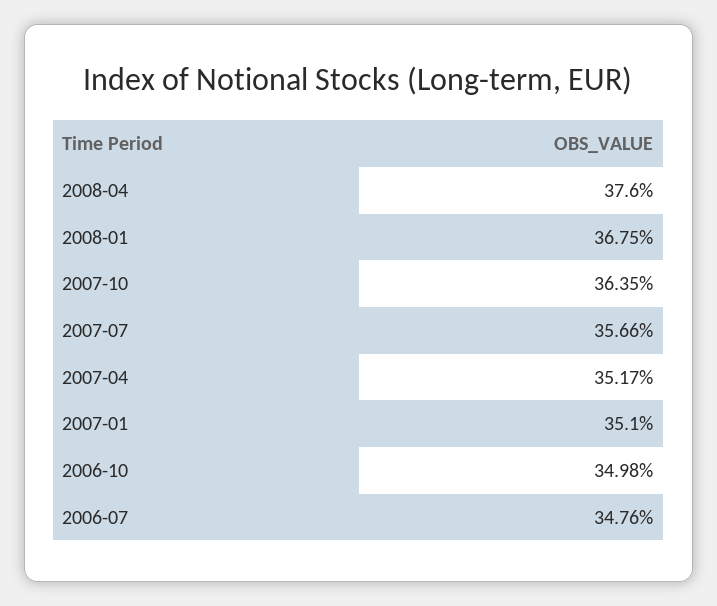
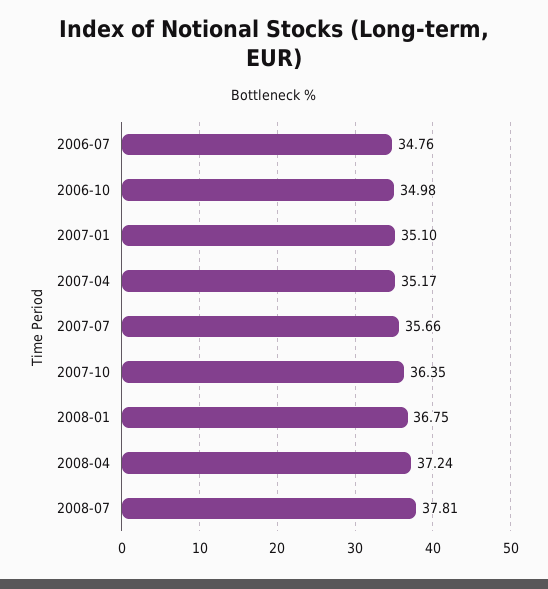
2008-04: 37.6 -> 37.24
2008-07: none -> 37.81

